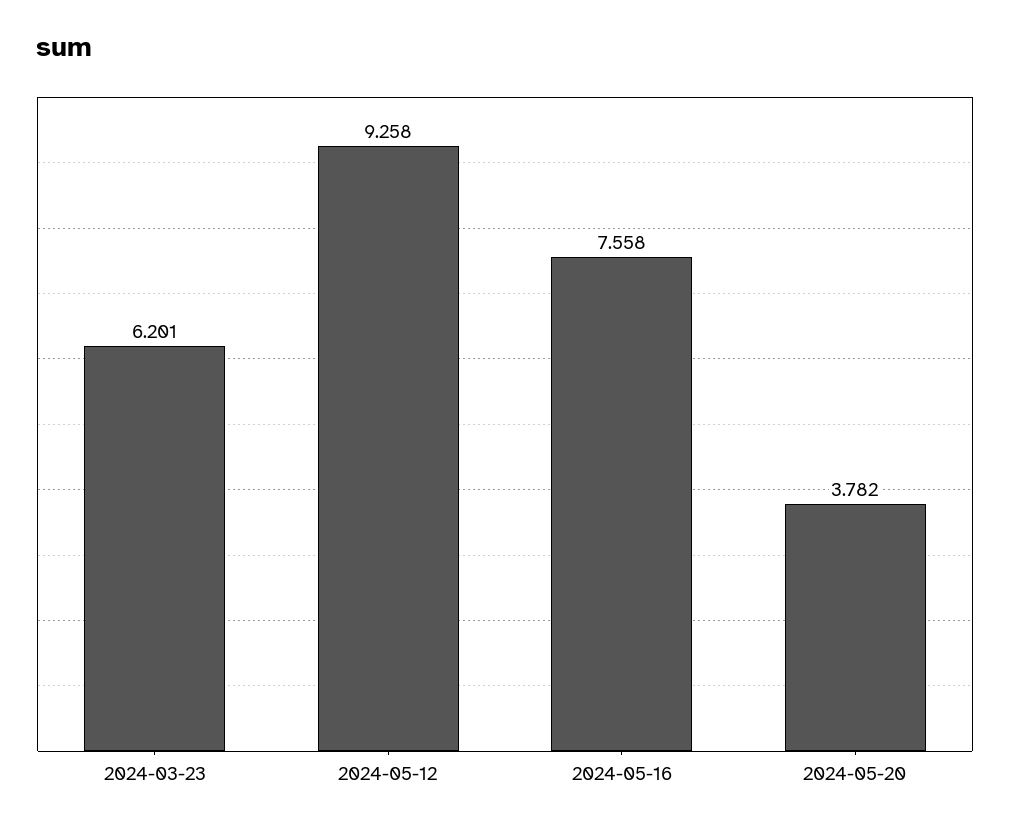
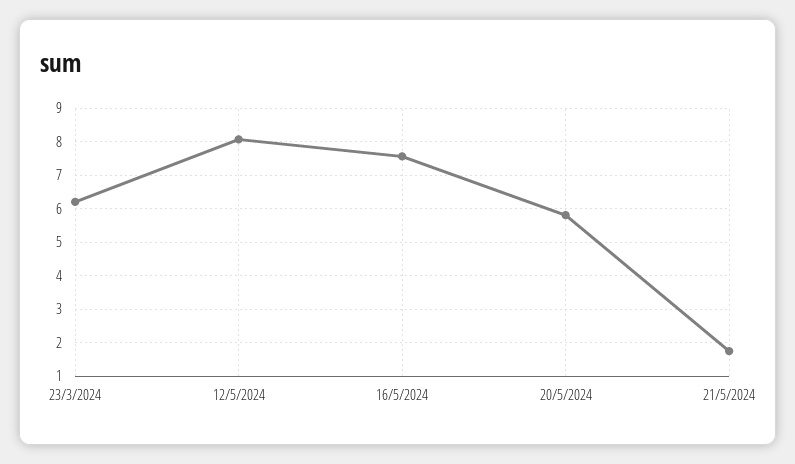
2024-05-12: 9.258 -> 8
2024-05-20: 3.782 -> 5.8
21/5/2024: none -> 1.8

